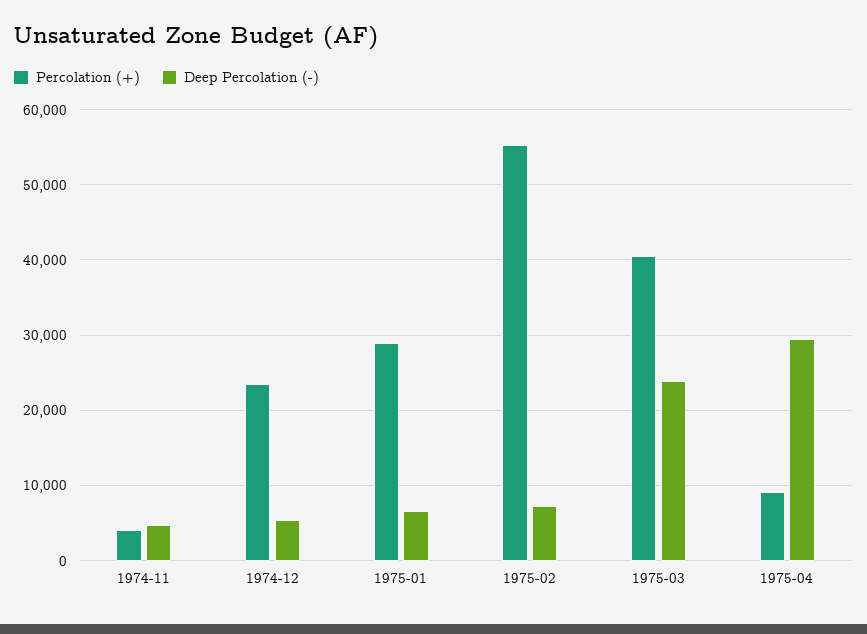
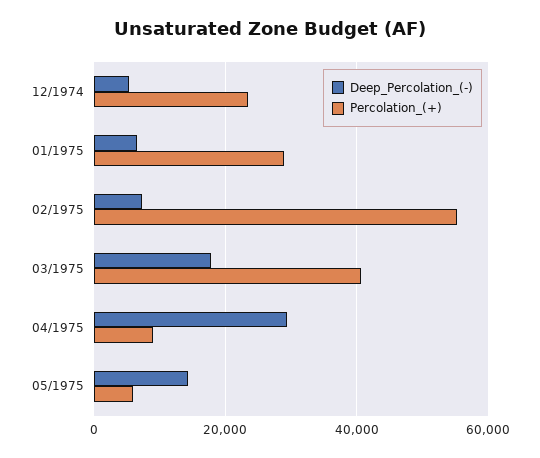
Percolation (+), 1974-11: 4000 -> none
Deep Percolation (-), 1974-11: 5000 -> none
Deep Percolation (-), 1975-03: 24000 -> 18000
Deep Percolation (-), 05/1975: none -> 14000
Percolation (+), 05/1975: none -> 6000

